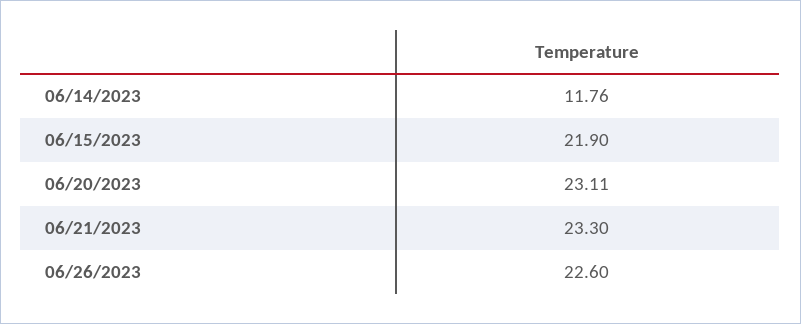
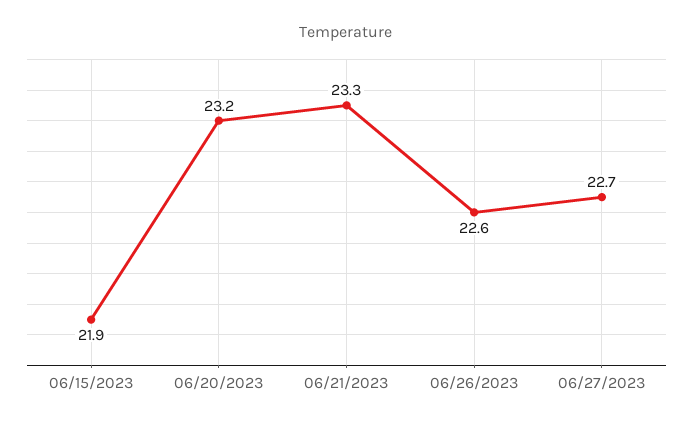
06/14/2023: 11.76 -> none
06/20/2023: 23.11 -> 23.2
06/27/2023: none -> 22.7

